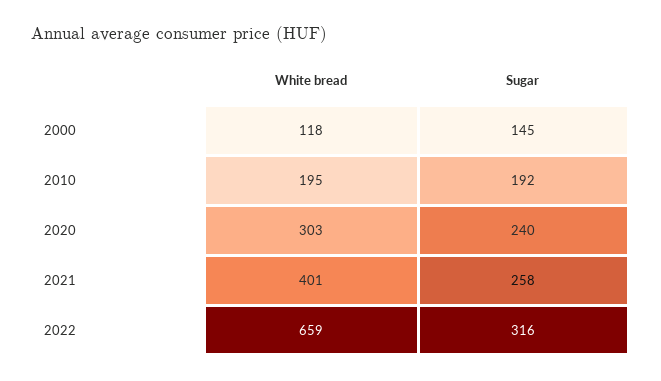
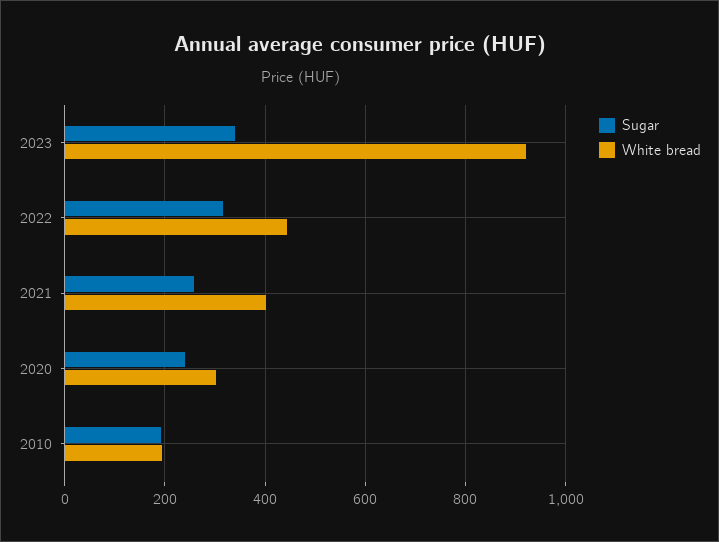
White bread, 2000: 118 -> none
Sugar, 2000: 145 -> none
White bread, 2022: 659 -> 440
Sugar, 2023: none -> 340
White bread, 2023: none -> 920

